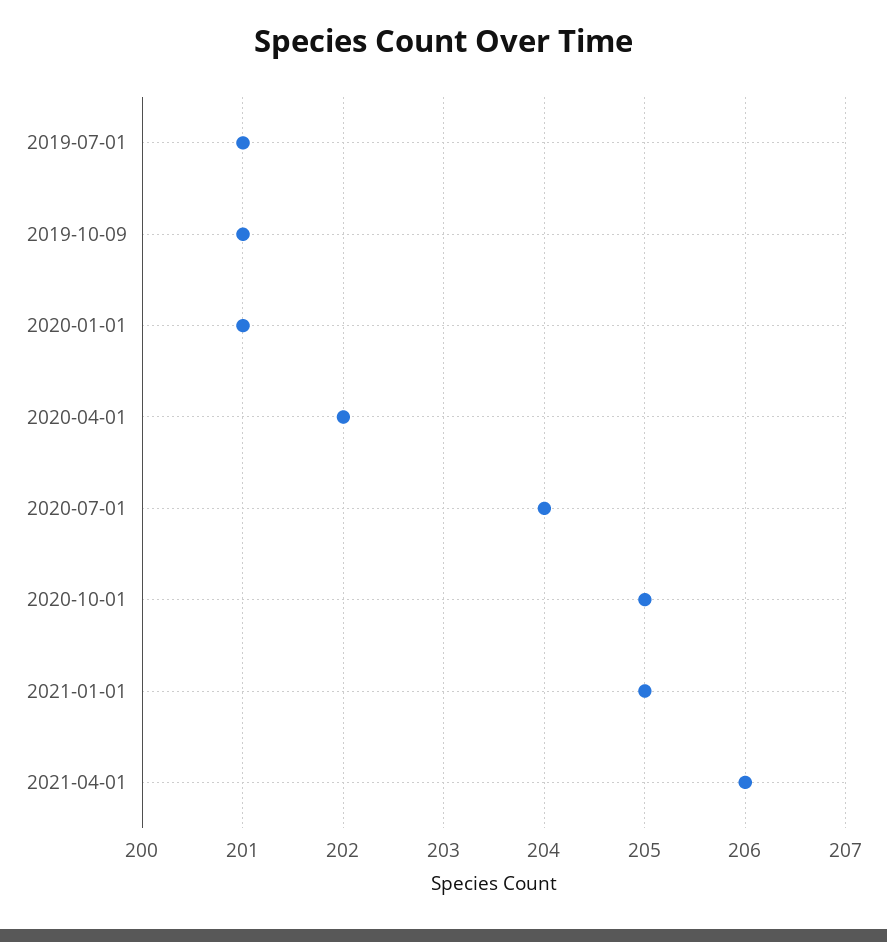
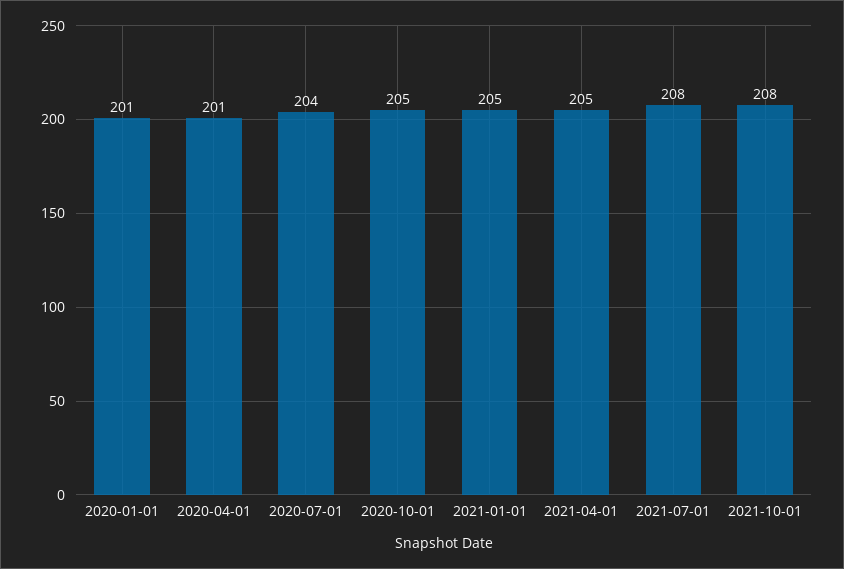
2019-07-01: 201 -> none
2019-10-09: 201 -> none
2020-04-01: 202 -> 201
2021-04-01: 206 -> 205
2021-07-01: none -> 208
2021-10-01: none -> 208

